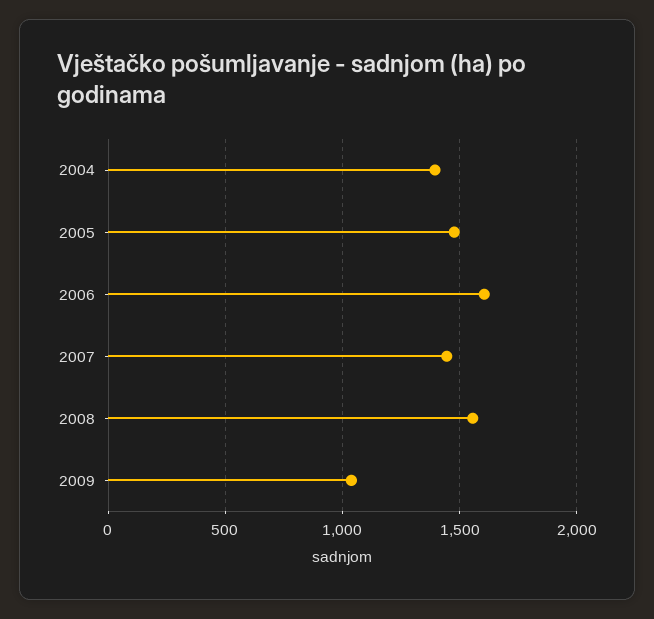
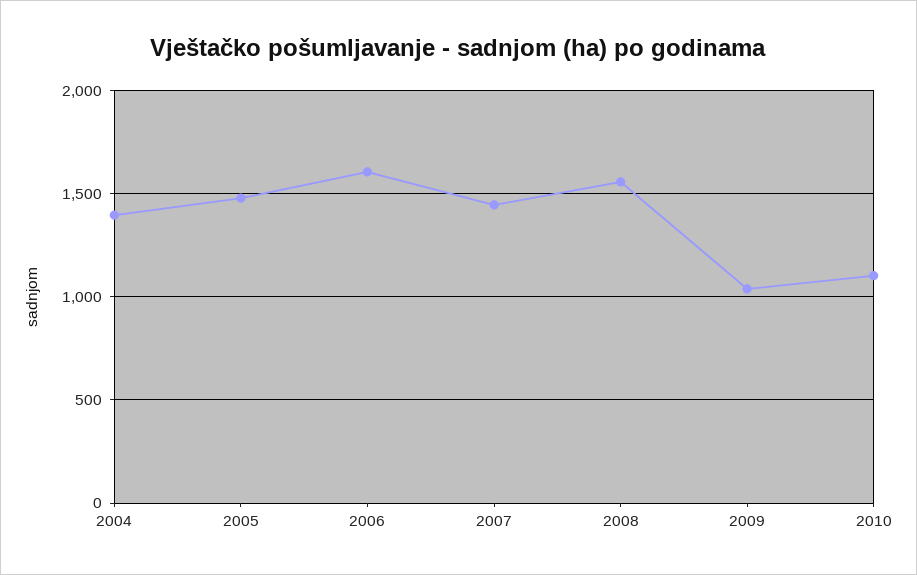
2010: none -> 1100

